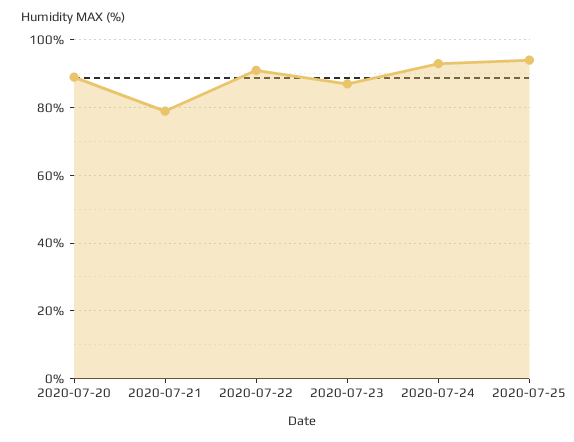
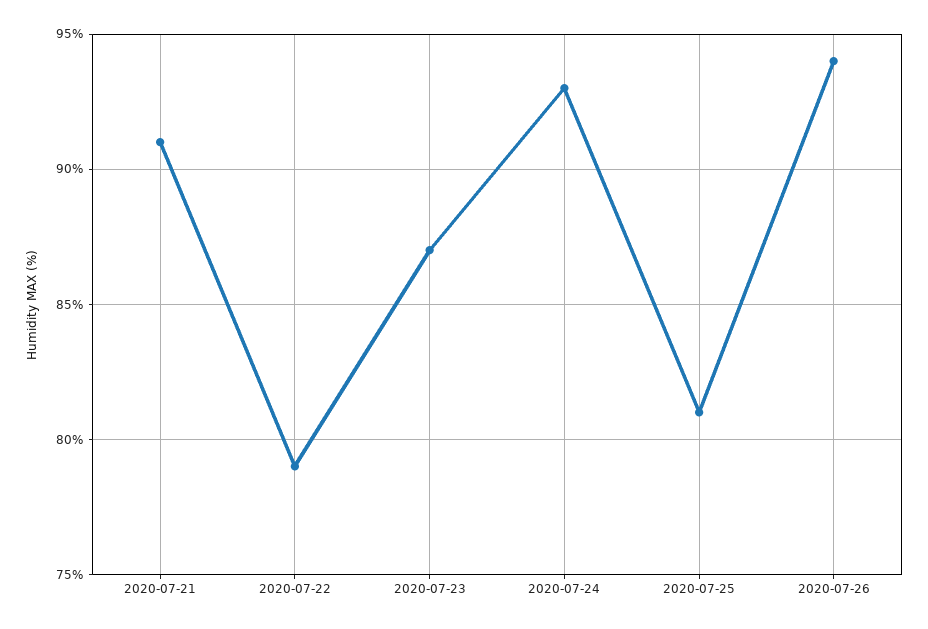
2020-07-20: 90 -> none
2020-07-21: 80 -> 91
2020-07-22: 90 -> 79
2020-07-25: 95 -> 81
2020-07-26: none -> 94

